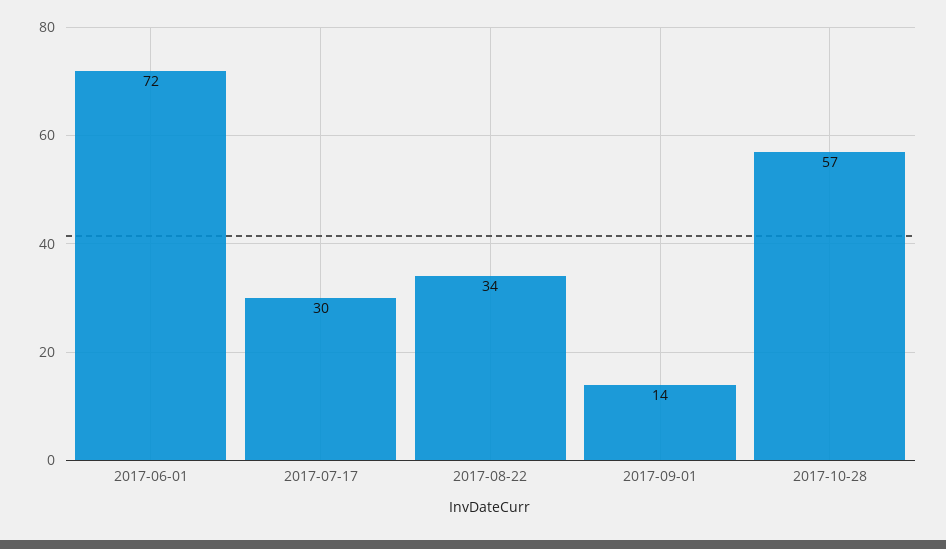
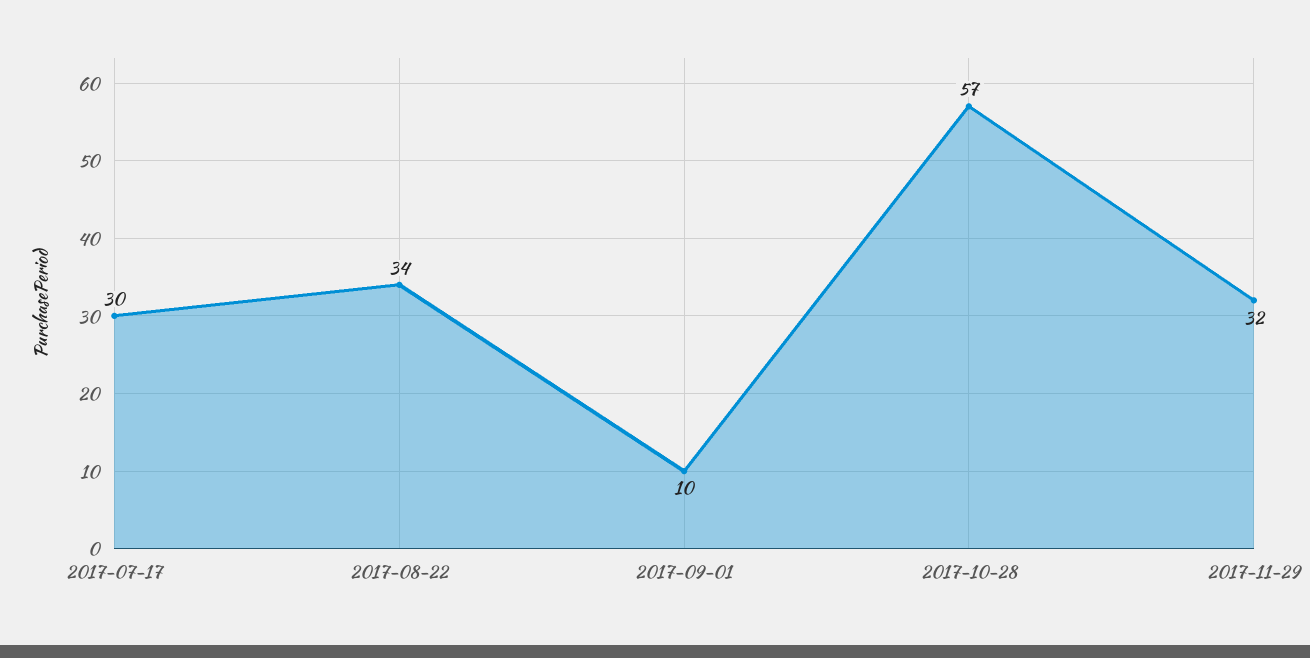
2017-06-01: 72 -> none
2017-09-01: 14 -> 10
2017-11-29: none -> 32

